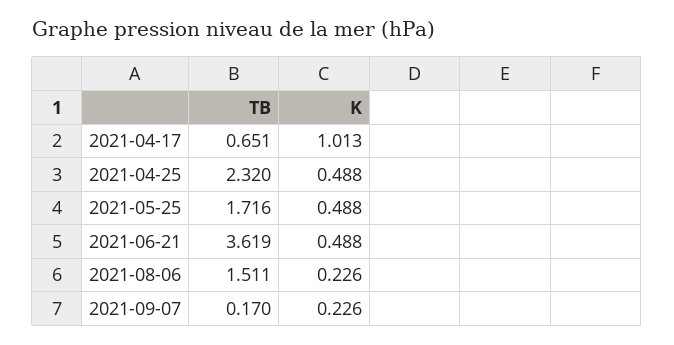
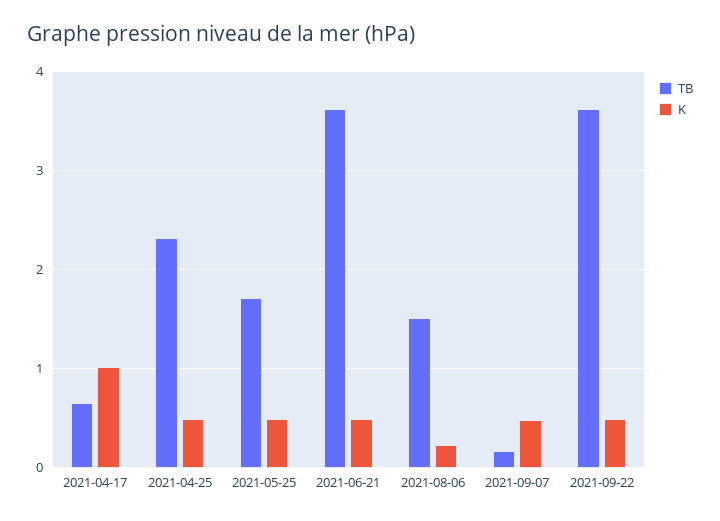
K, 2021-09-07: 0.226 -> 0.5
TB, 2021-09-22: none -> 3.6
K, 2021-09-22: none -> 0.5

